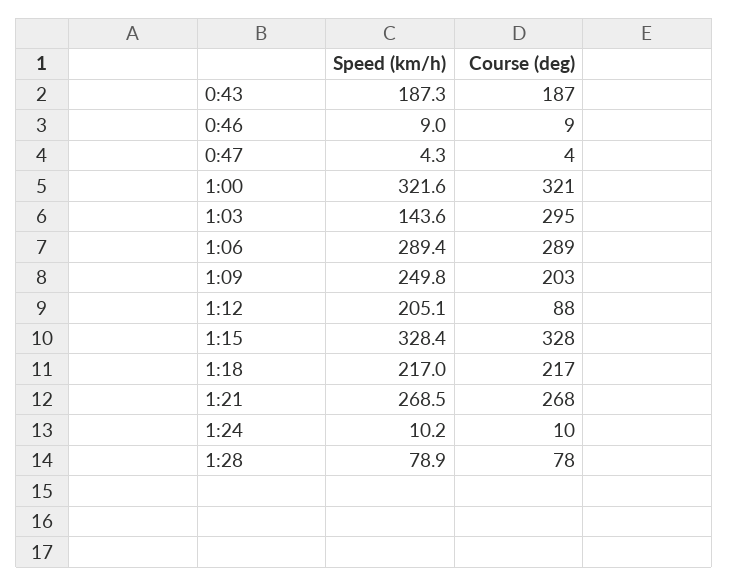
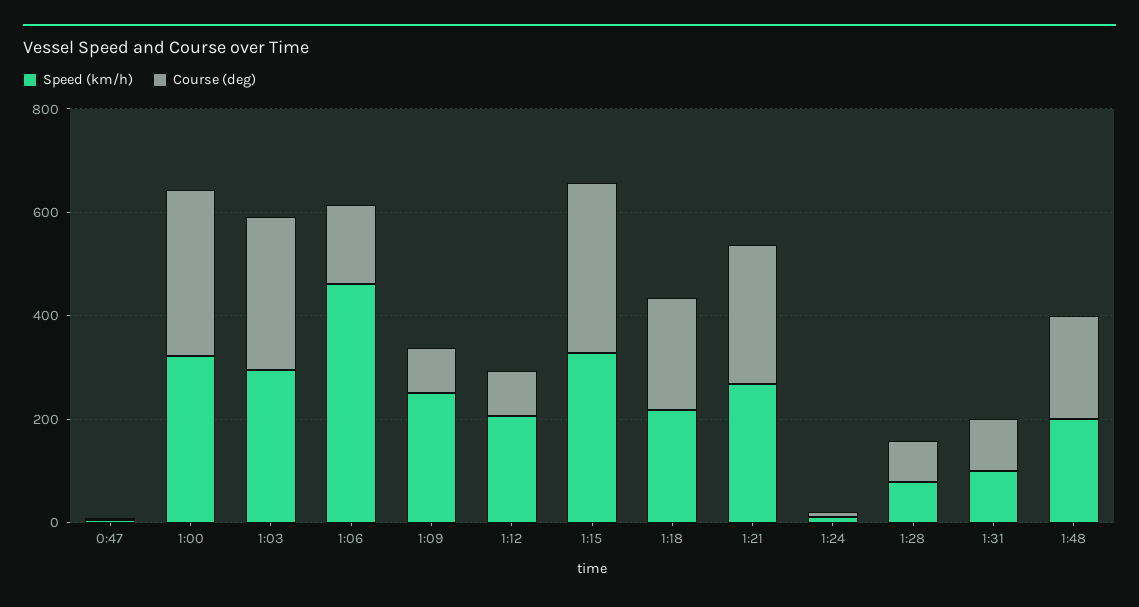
Speed (km/h), 0:43: 187.3 -> none
Course (deg), 0:43: 187 -> none
Speed (km/h), 0:46: 9 -> none
Course (deg), 0:46: 9 -> none
Speed (km/h), 1:03: 143.6 -> 300
Speed (km/h), 1:06: 289.4 -> 450
Course (deg), 1:06: 289 -> 150
Course (deg), 1:09: 203 -> 100
Speed (km/h), 1:31: none -> 100
Course (deg), 1:31: none -> 100
Speed (km/h), 1:48: none -> 200
Course (deg), 1:48: none -> 200

